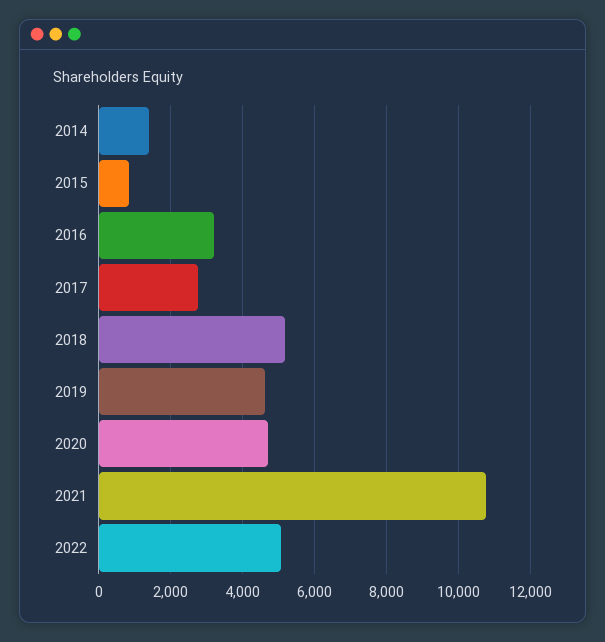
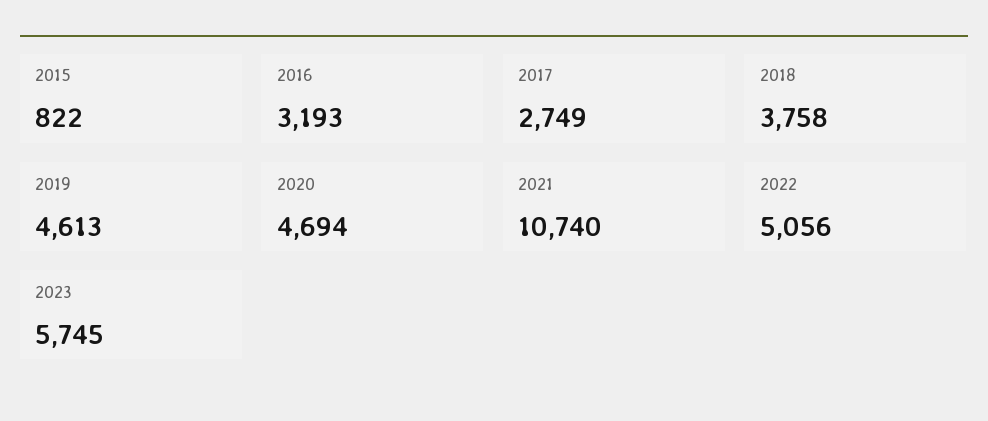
2014: 1400 -> none
2018: 5200 -> 3758
2023: none -> 5745

